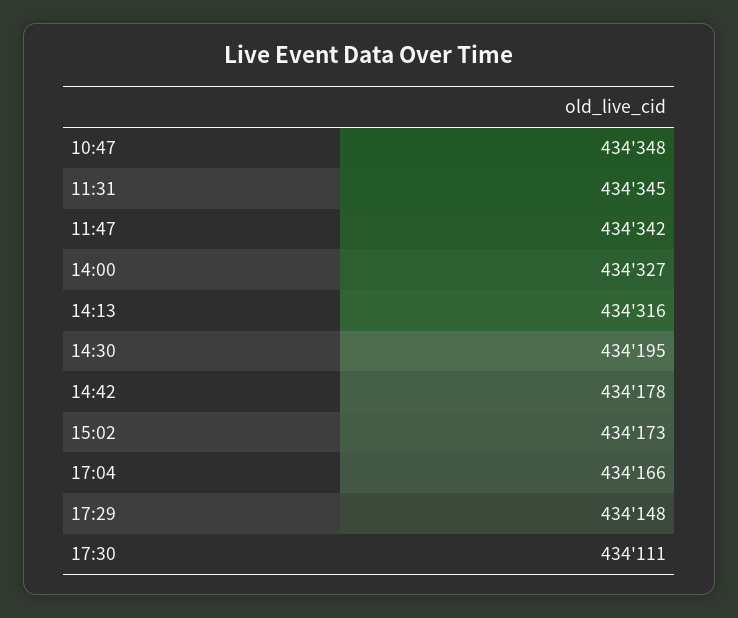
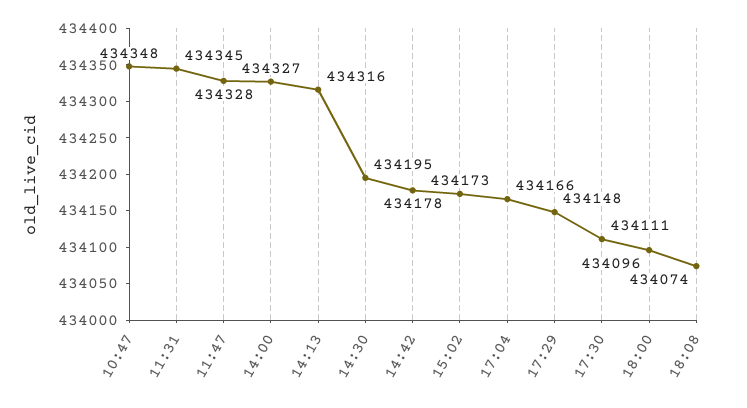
11:47: 434342 -> 434328
18:00: none -> 434096
18:08: none -> 434074

